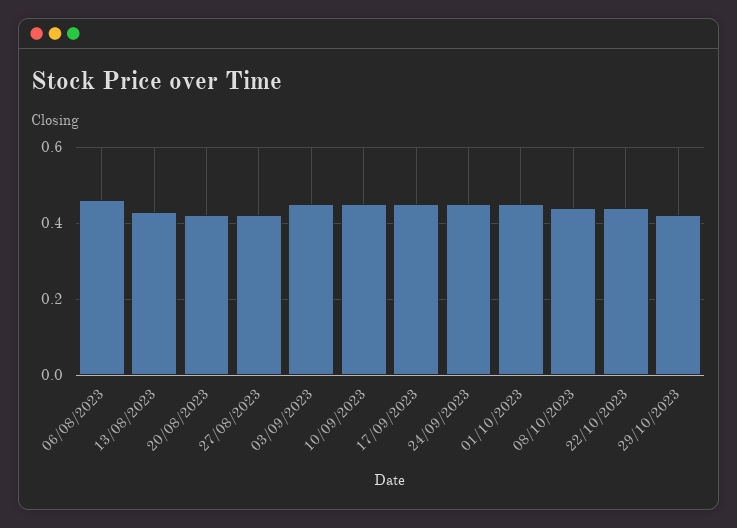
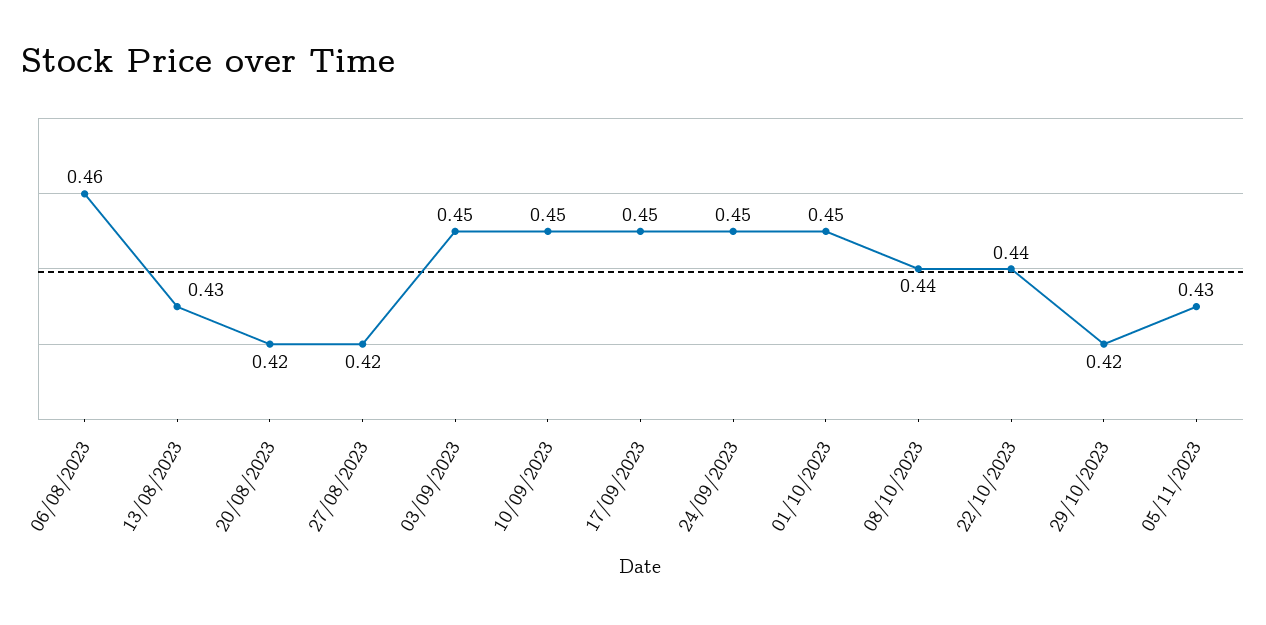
05/11/2023: none -> 0.43

